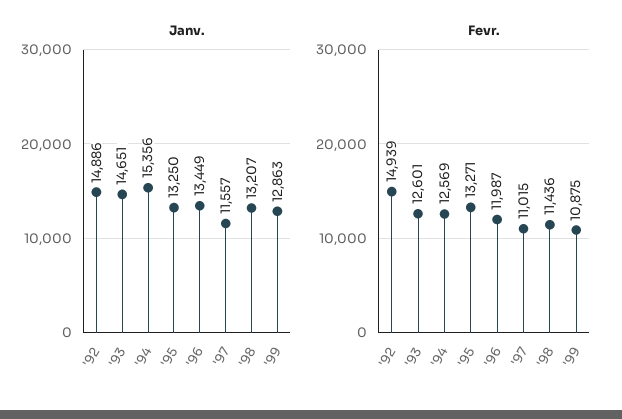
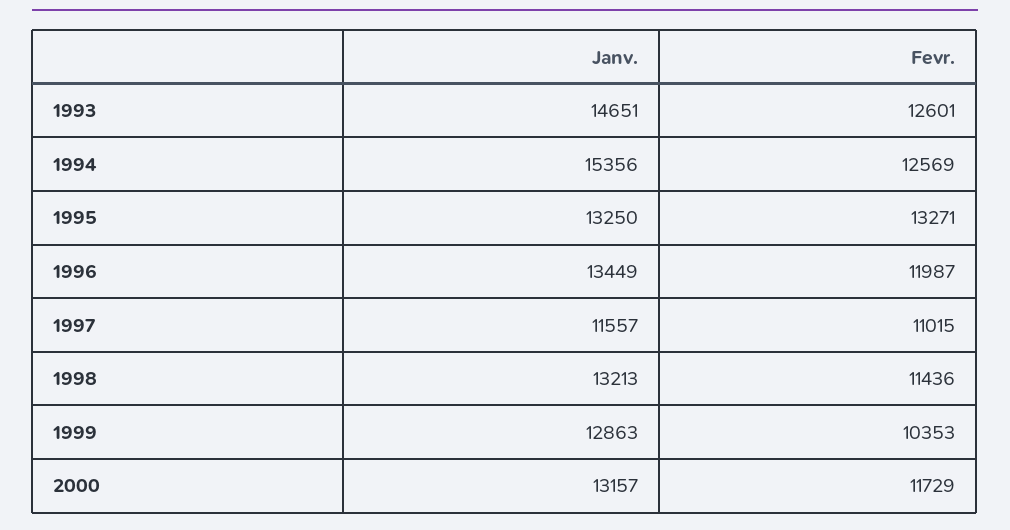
Janv., '92: 14886 -> none
Janv., '98: 13207 -> 13213
Fevr., '92: 14939 -> none
Fevr., '99: 10875 -> 10353
Janv., 2000: none -> 13157
Fevr., 2000: none -> 11729

